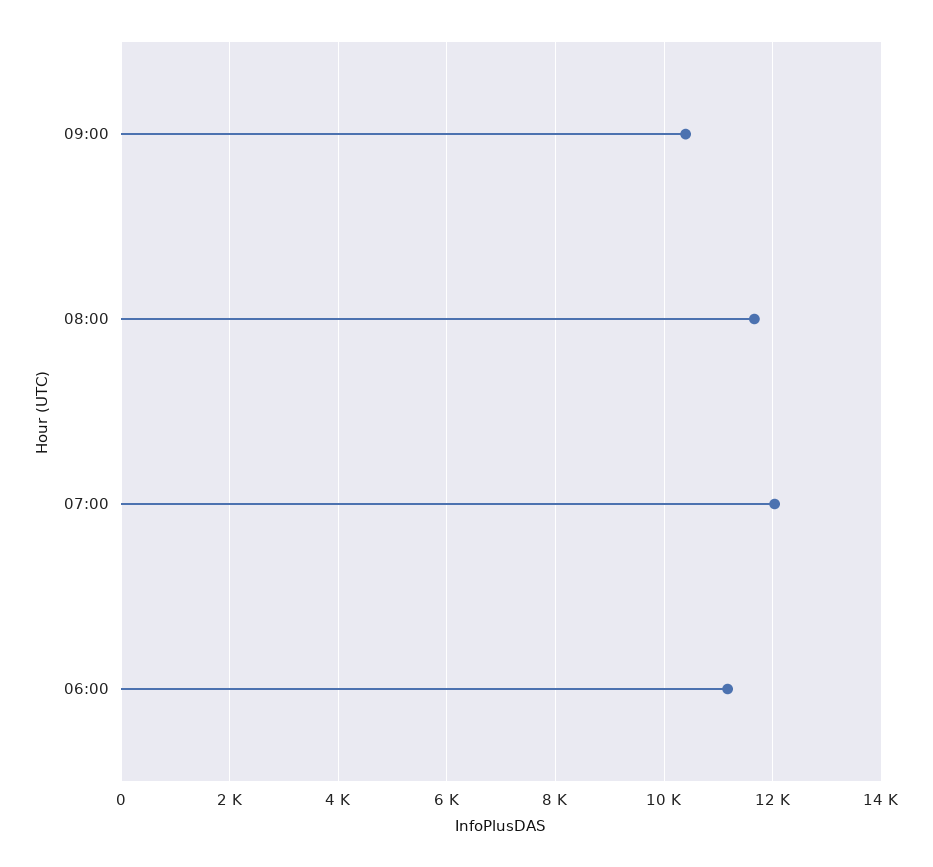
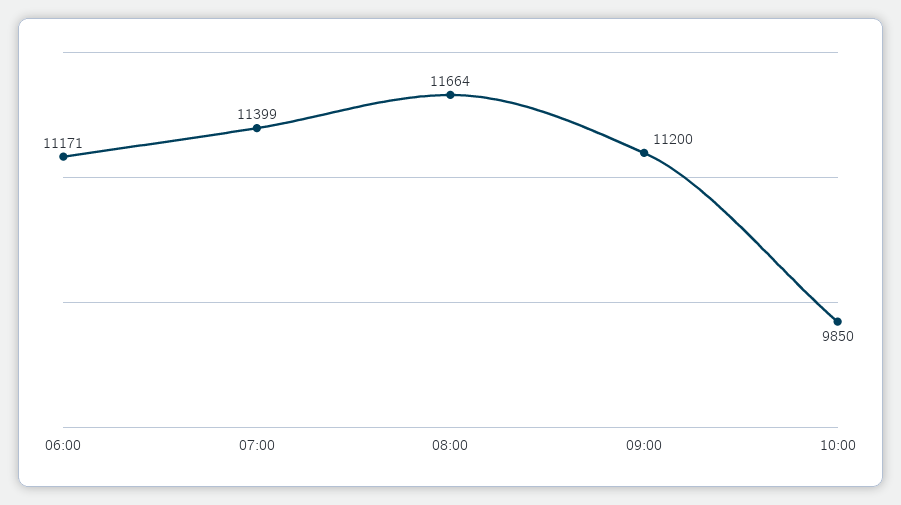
09:00: 10400 -> 11200
07:00: 12000 -> 11399
10:00: none -> 9850

